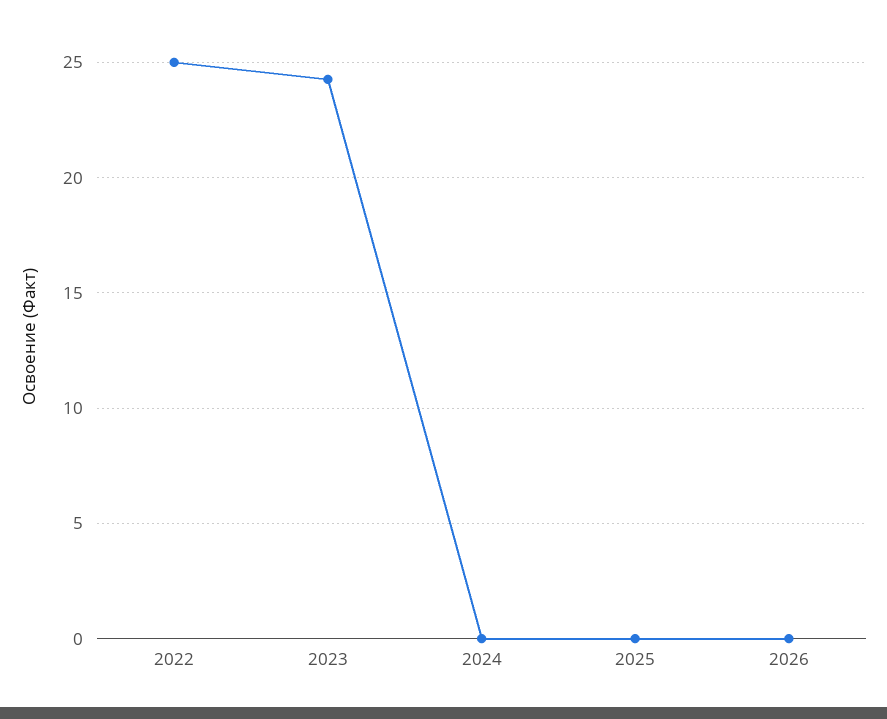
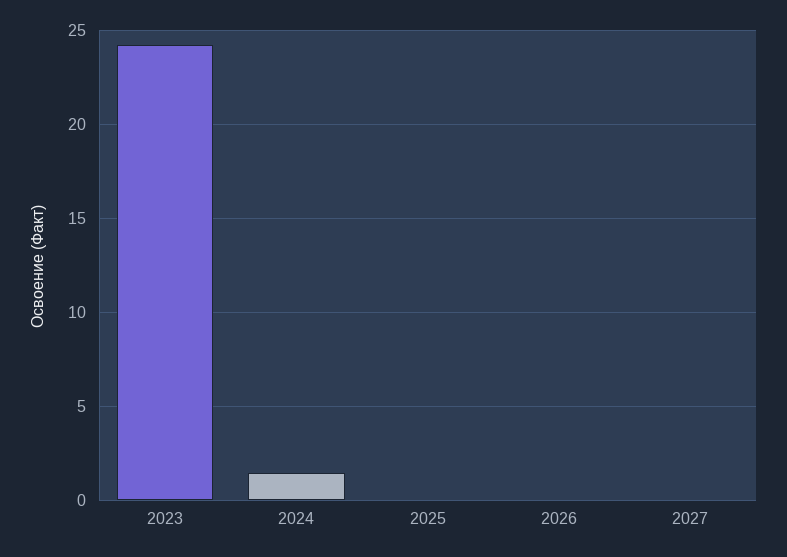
2022: 25 -> none
2024: 0 -> 1.5
2027: none -> 0

